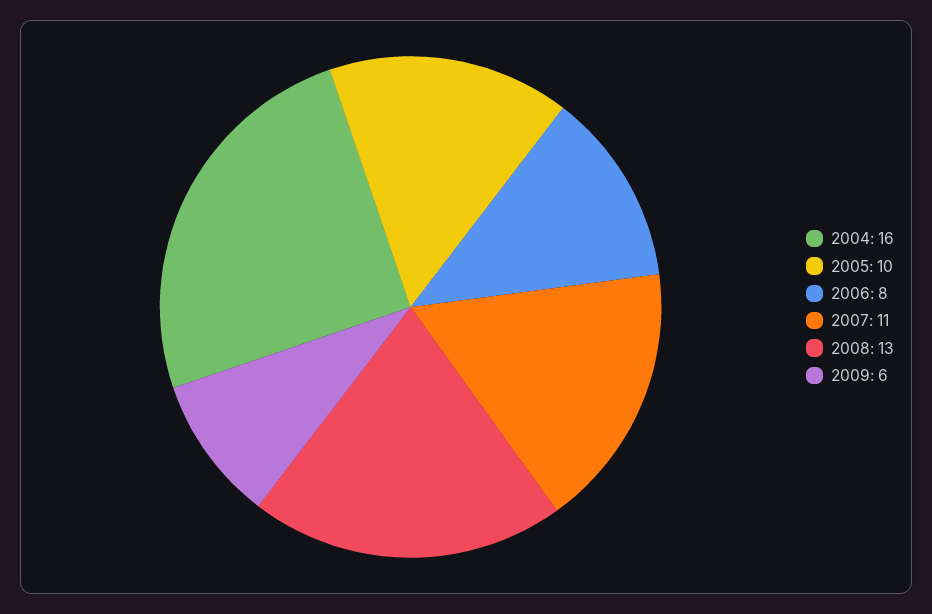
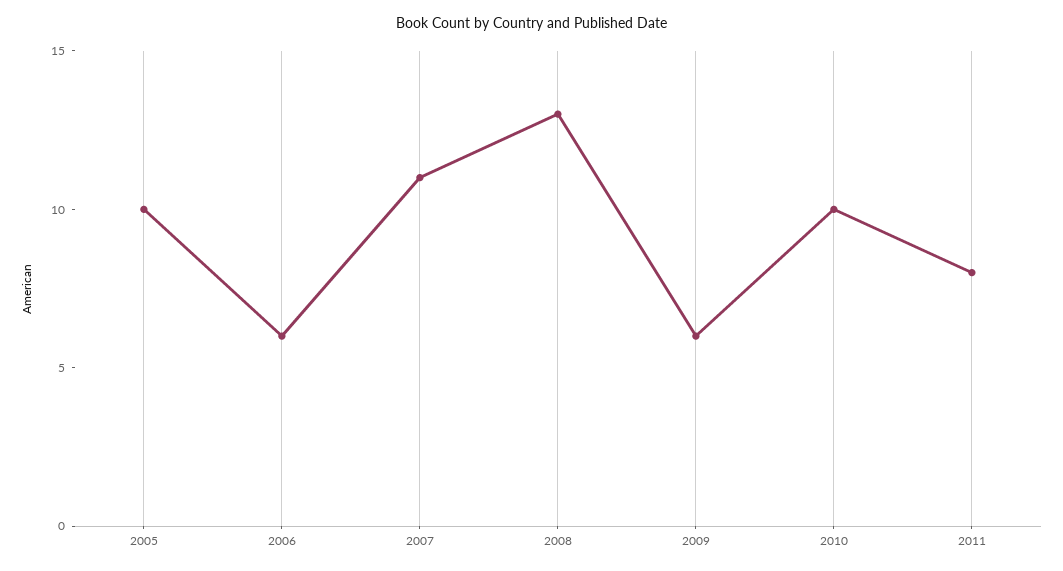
2004: 16 -> none
2006: 8 -> 6
2010: none -> 10
2011: none -> 8

